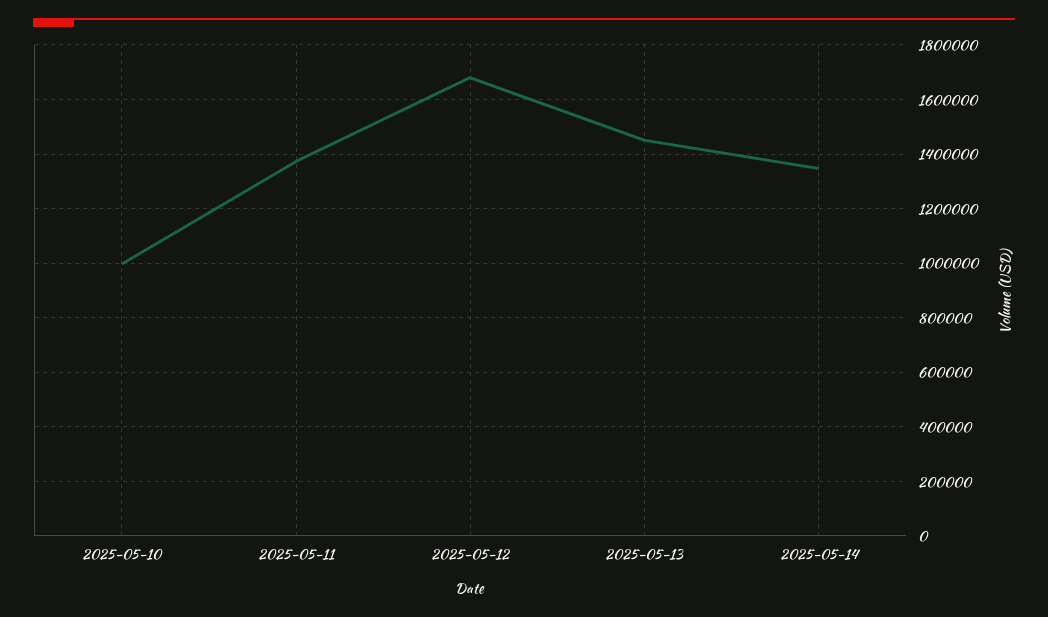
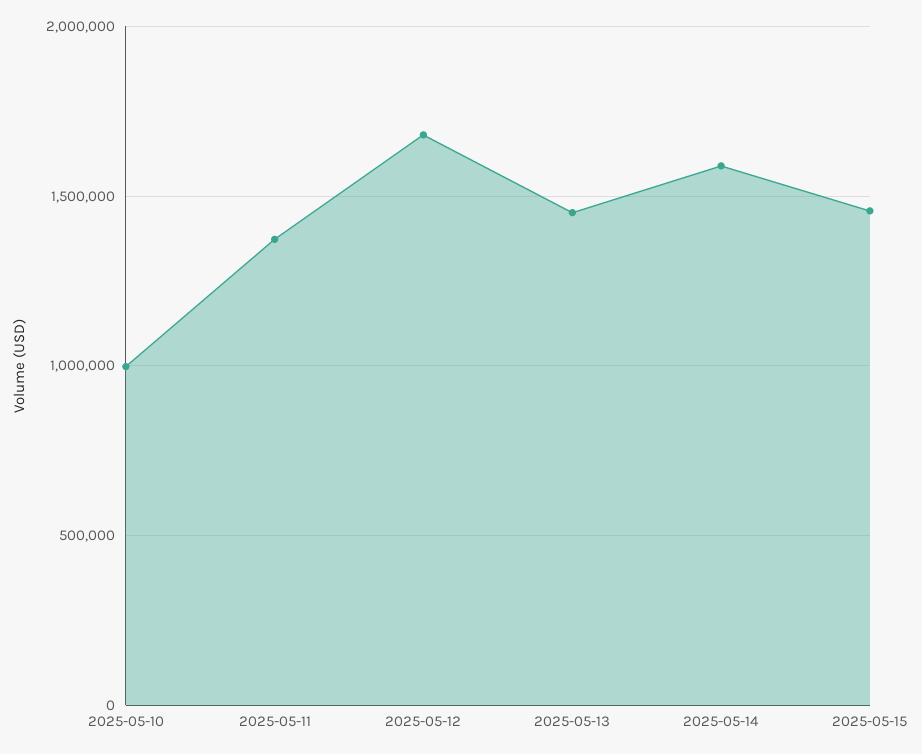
2025-05-14: 1350000 -> 1600000
2025-05-15: none -> 1450000

